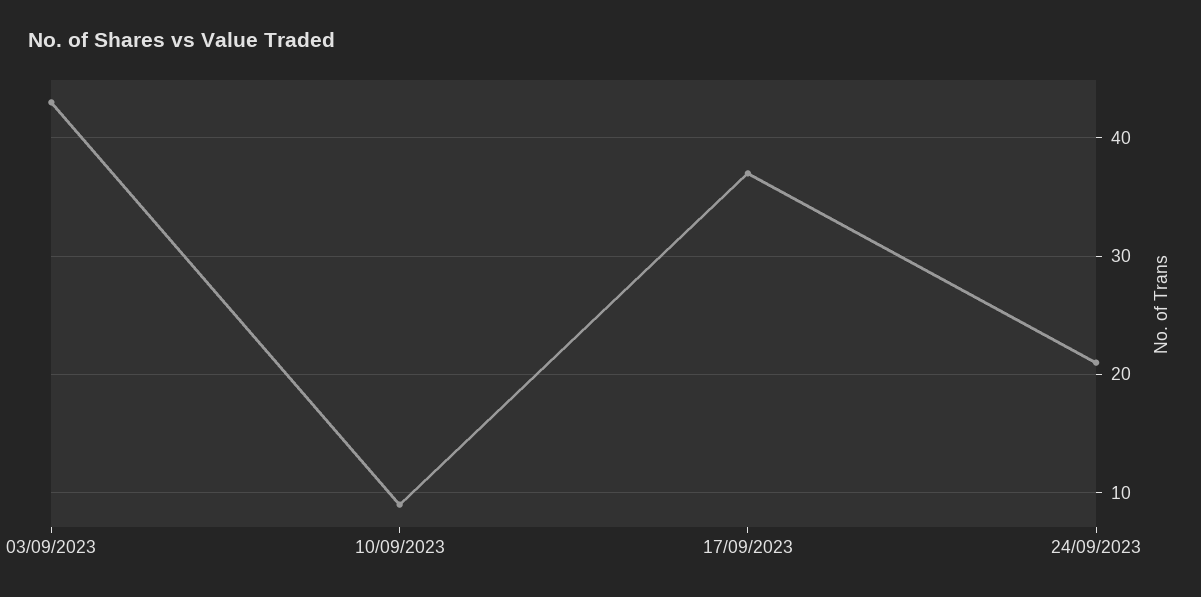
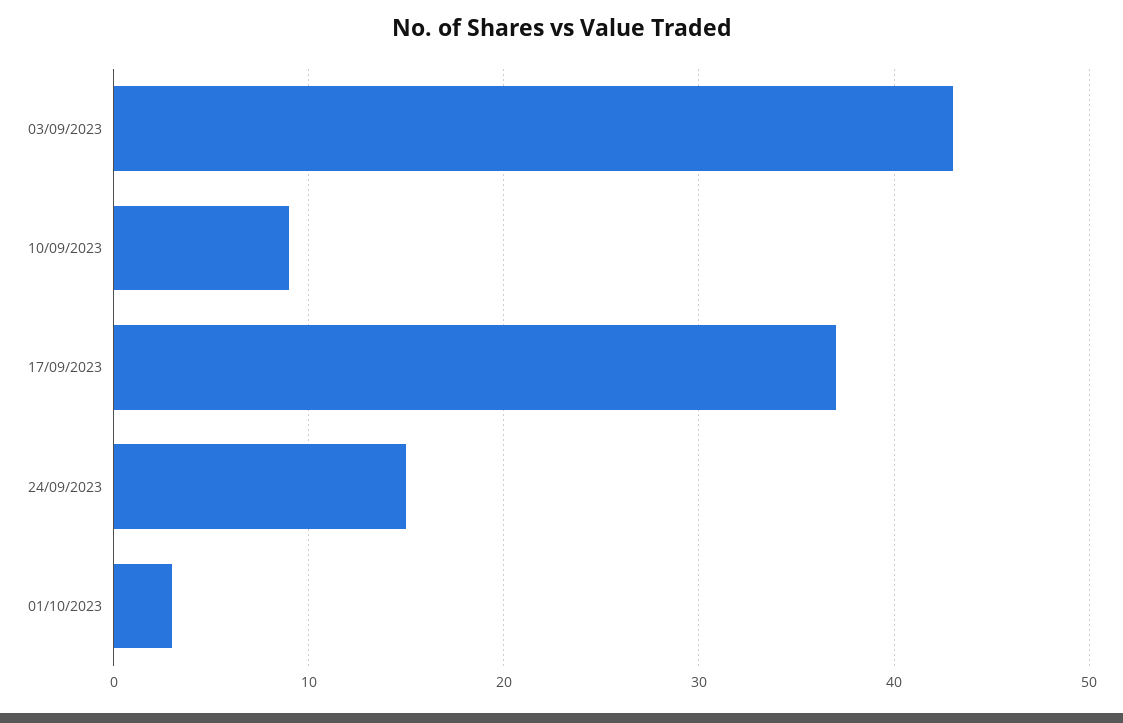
24/09/2023: 21 -> 15
01/10/2023: none -> 3

